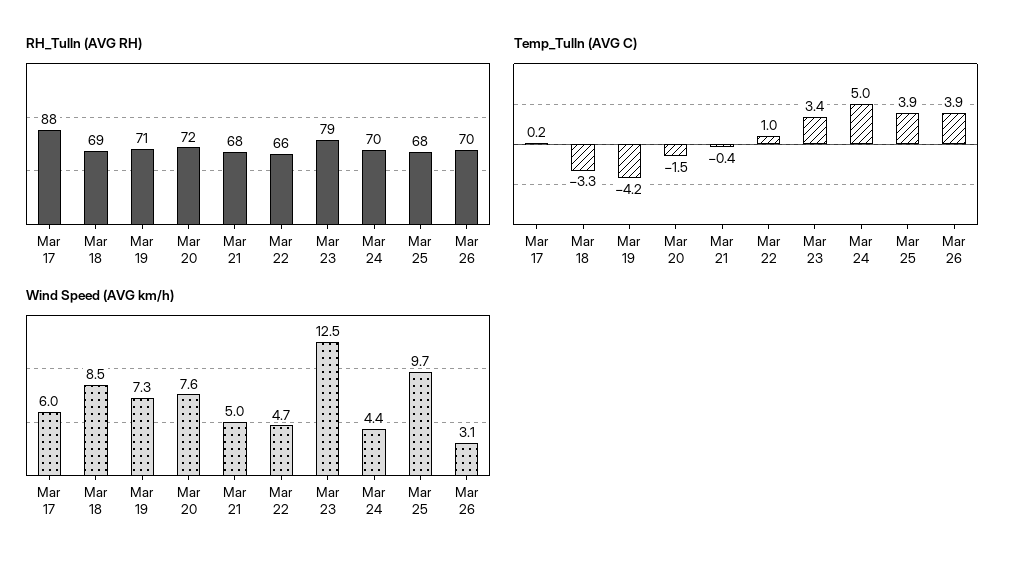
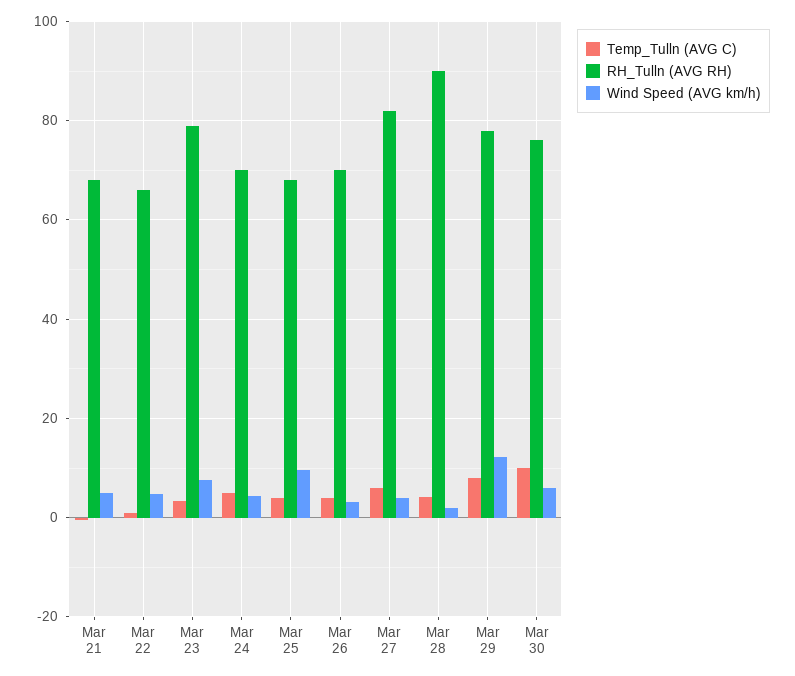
RH_Tulln (AVG RH), Mar 17: 88 -> none
RH_Tulln (AVG RH), Mar 18: 69 -> none
RH_Tulln (AVG RH), Mar 19: 71 -> none
RH_Tulln (AVG RH), Mar 20: 72 -> none
Temp_Tulln (AVG C), Mar 17: 0.2 -> none
Temp_Tulln (AVG C), Mar 18: -3.3 -> none
Temp_Tulln (AVG C), Mar 19: -4.2 -> none
Temp_Tulln (AVG C), Mar 20: -1.5 -> none
Wind Speed (AVG km/h), Mar 17: 6 -> none
Wind Speed (AVG km/h), Mar 18: 8.5 -> none
Wind Speed (AVG km/h), Mar 19: 7.3 -> none
Wind Speed (AVG km/h), Mar 20: 7.6 -> none
Wind Speed (AVG km/h), Mar 23: 12.5 -> 8
Temp_Tulln (AVG C), Mar 27: none -> 6
RH_Tulln (AVG RH), Mar 27: none -> 82
Wind Speed (AVG km/h), Mar 27: none -> 4
Temp_Tulln (AVG C), Mar 28: none -> 4
RH_Tulln (AVG RH), Mar 28: none -> 90
Wind Speed (AVG km/h), Mar 28: none -> 2
Temp_Tulln (AVG C), Mar 29: none -> 8
RH_Tulln (AVG RH), Mar 29: none -> 78
Wind Speed (AVG km/h), Mar 29: none -> 12
Temp_Tulln (AVG C), Mar 30: none -> 10
RH_Tulln (AVG RH), Mar 30: none -> 76
Wind Speed (AVG km/h), Mar 30: none -> 6

